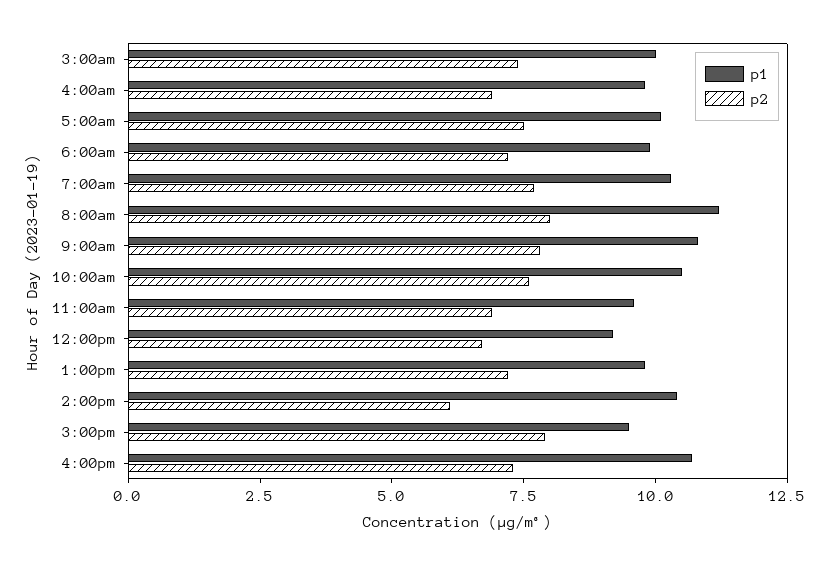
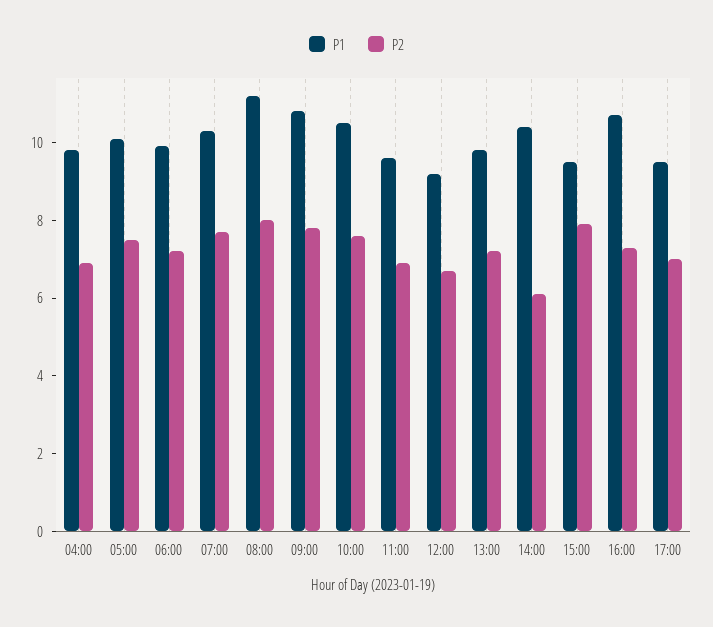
p1, 3:00am: 10 -> none
p2, 3:00am: 7.5 -> none
p1, 17:00: none -> 9.5
p2, 17:00: none -> 7

